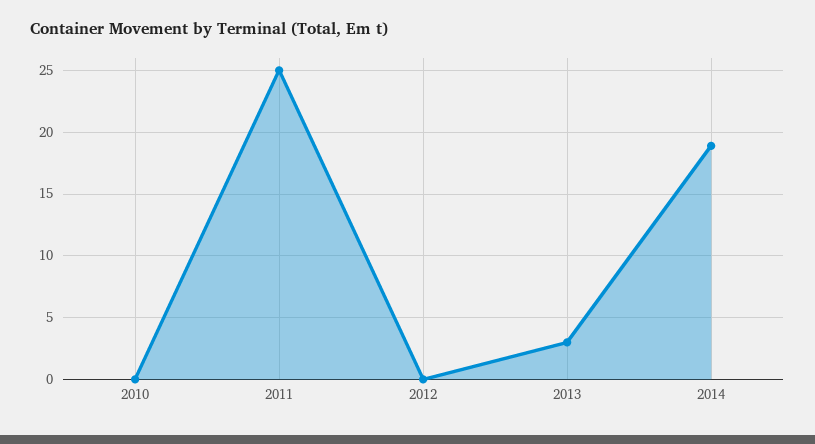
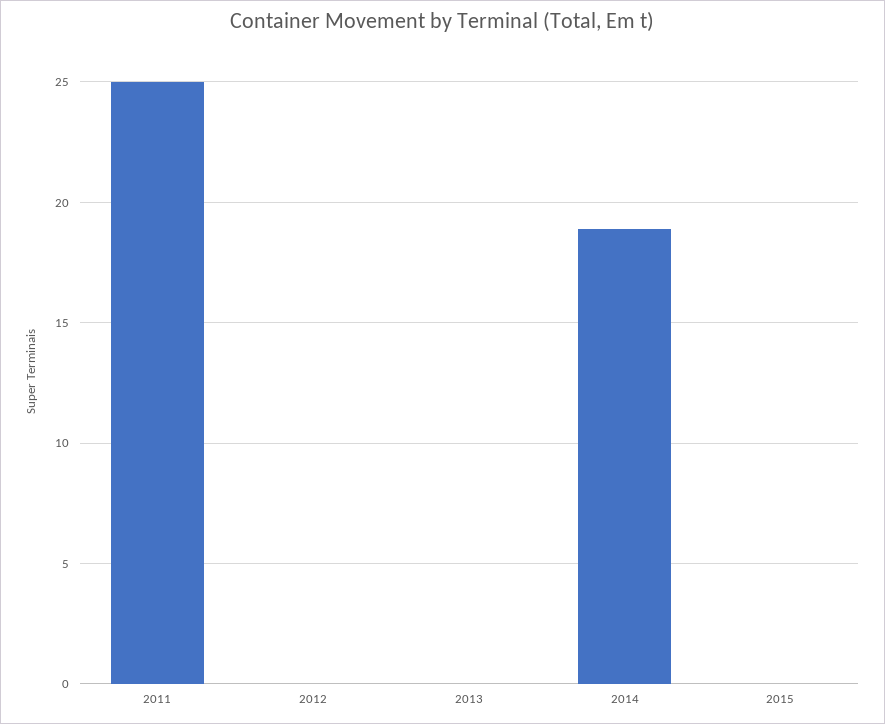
2010: 0 -> none
2013: 3 -> 0
2015: none -> 0

